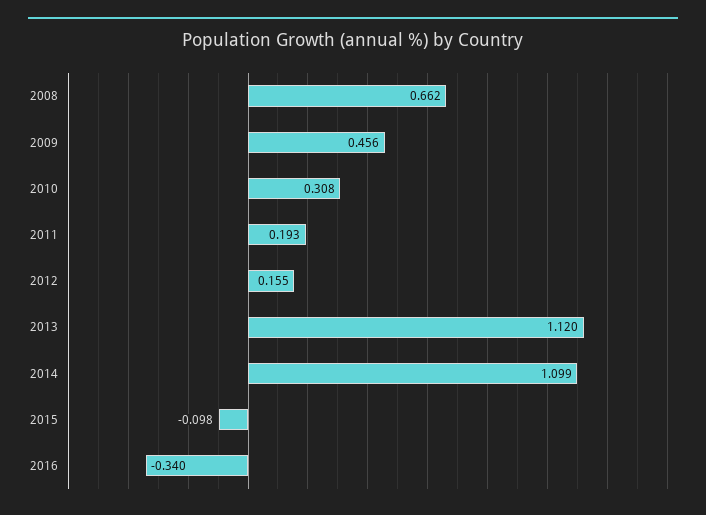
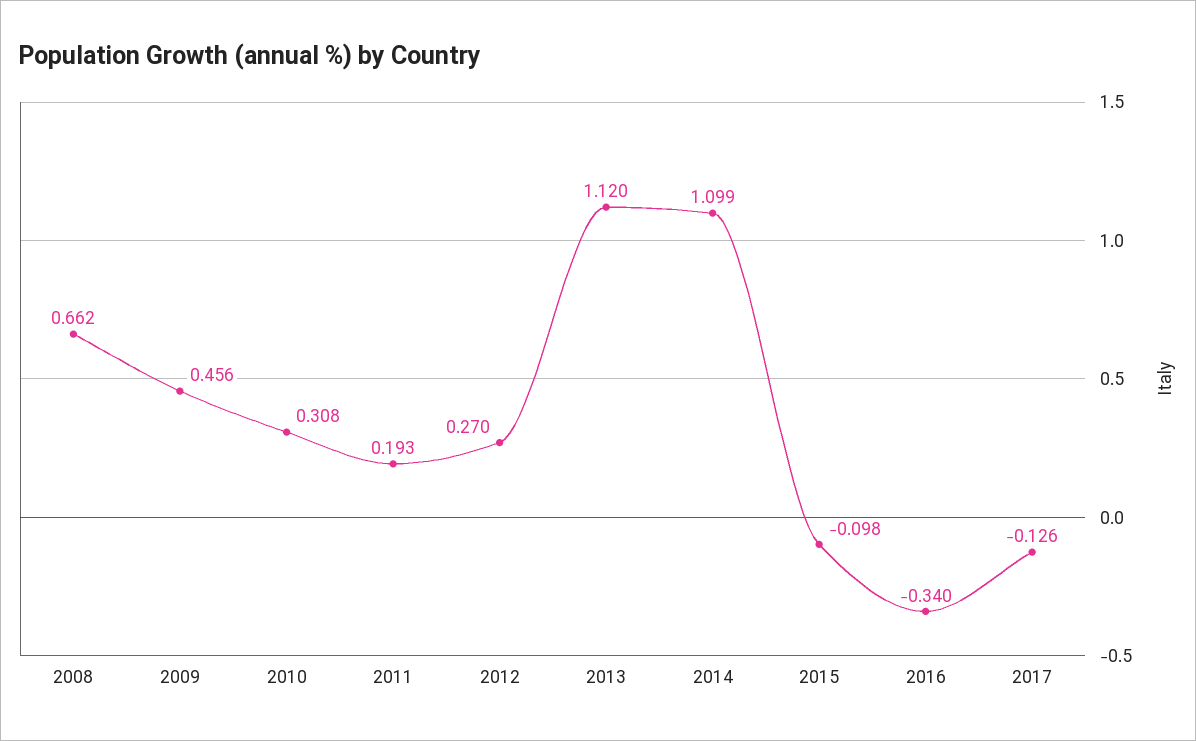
2012: 0.155 -> 0.27
2017: none -> -0.126

